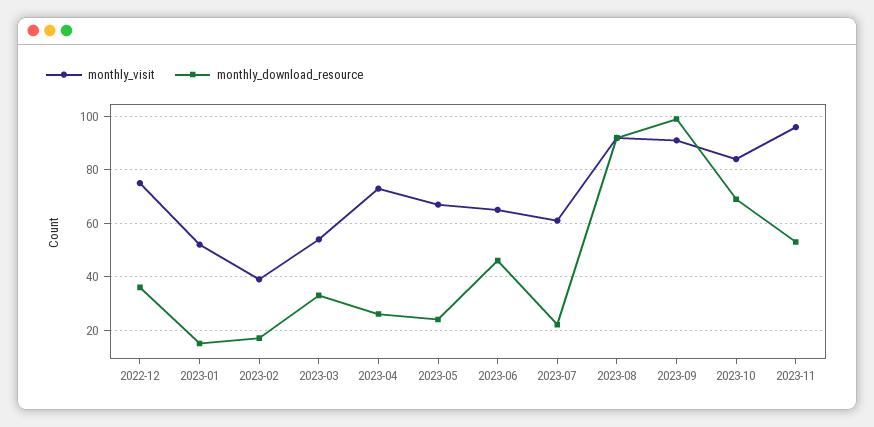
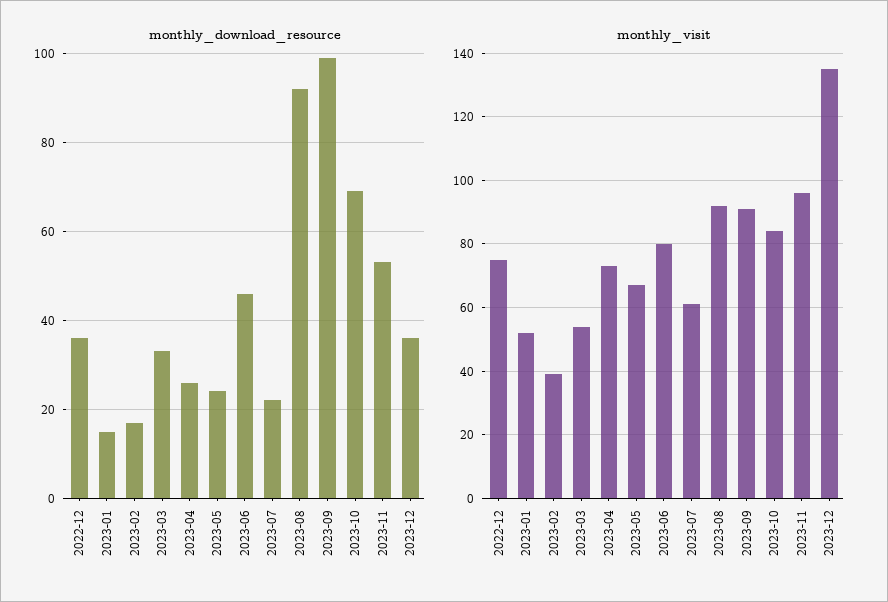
monthly_visit, 2023-06: 65 -> 80
monthly_download_resource, 2023-12: none -> 35
monthly_visit, 2023-12: none -> 135

